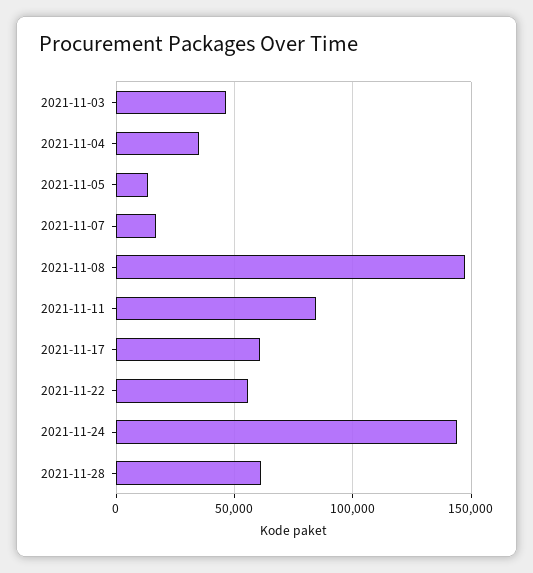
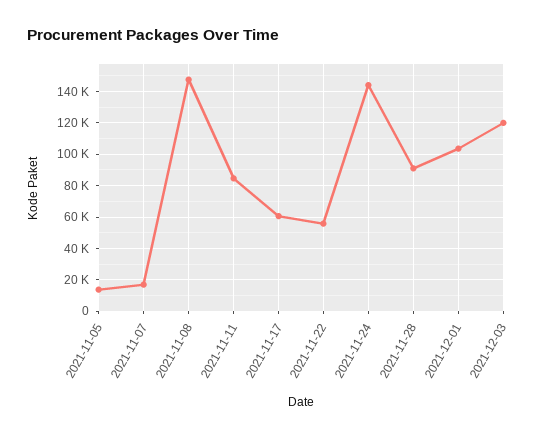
2021-11-03: 45000 -> none
2021-11-04: 35000 -> none
2021-11-28: 60000 -> 90000
2021-12-01: none -> 105000
2021-12-03: none -> 120000

